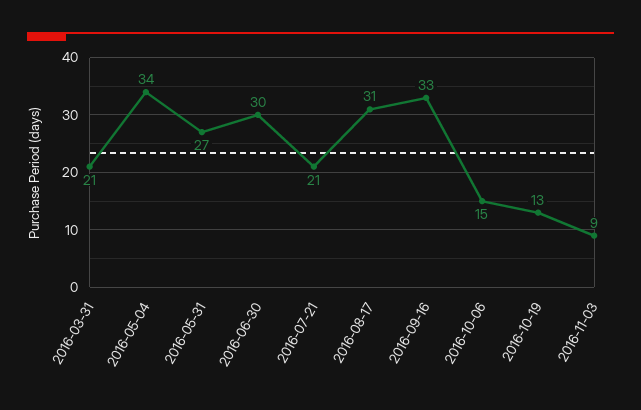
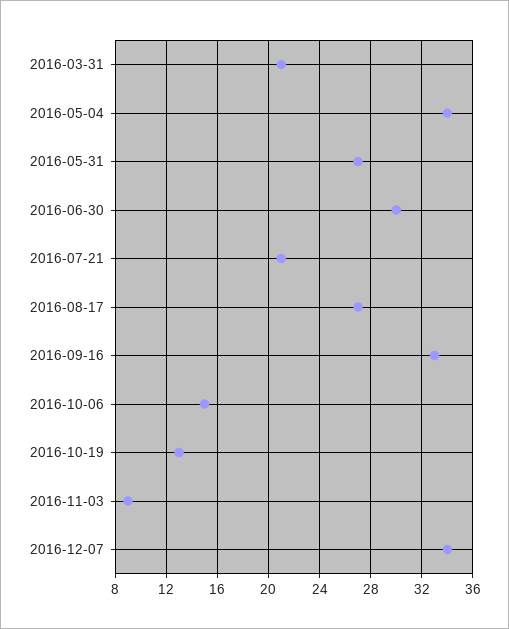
2016-08-17: 31 -> 27
2016-12-07: none -> 34

